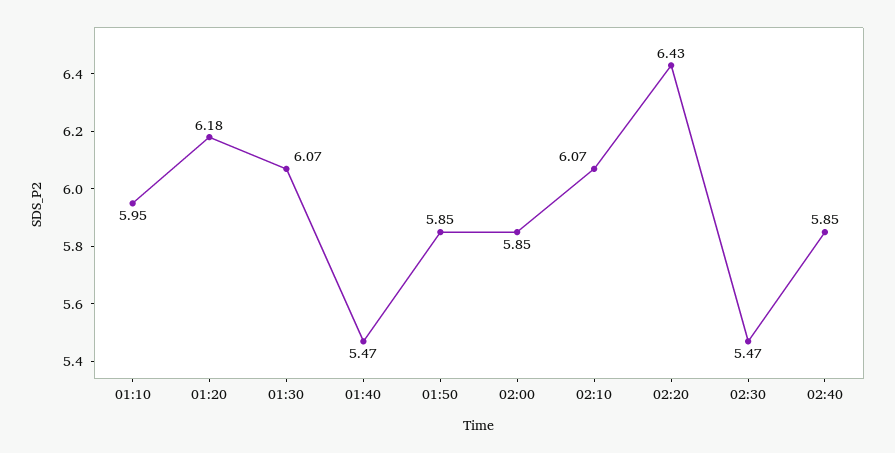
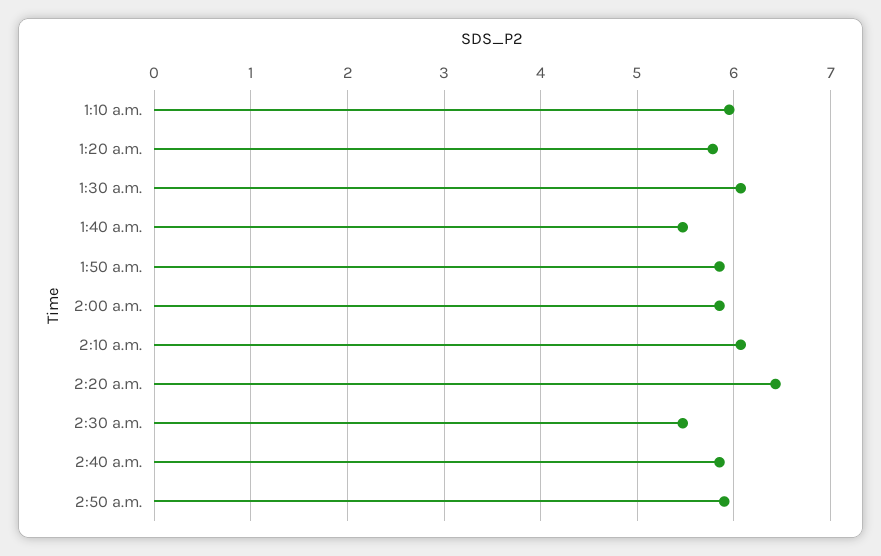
01:20: 6.18 -> 5.8
2:50 a.m.: none -> 5.9

